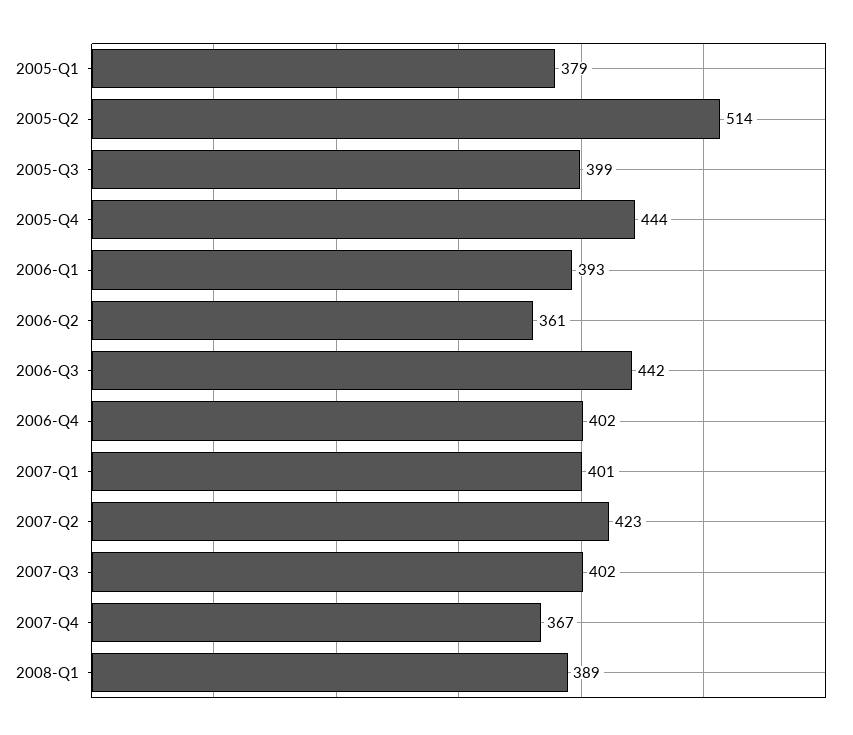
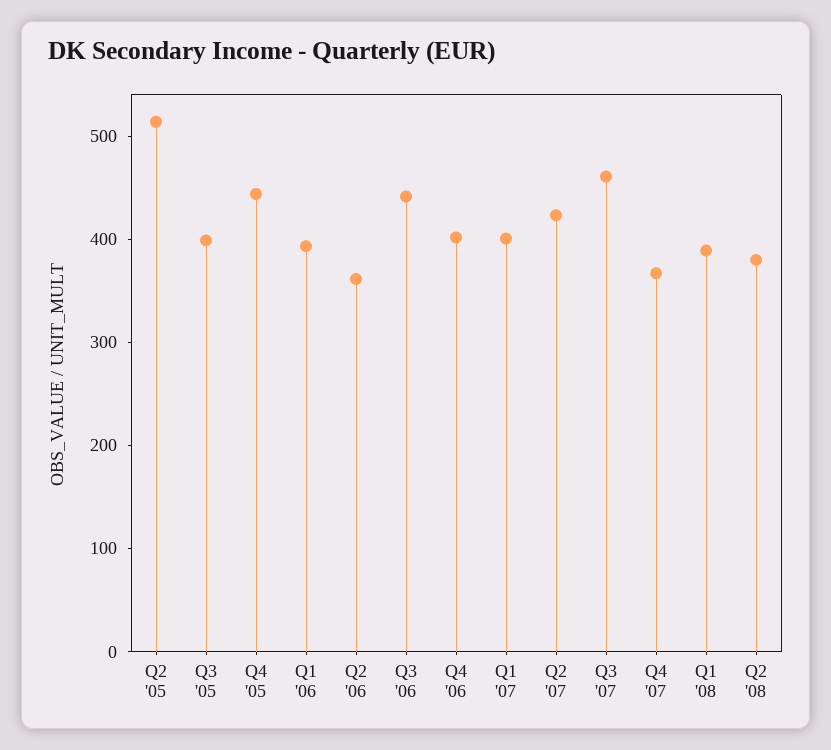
2005-Q1: 379 -> none
2007-Q3: 402 -> 460
Q2 '08: none -> 380

